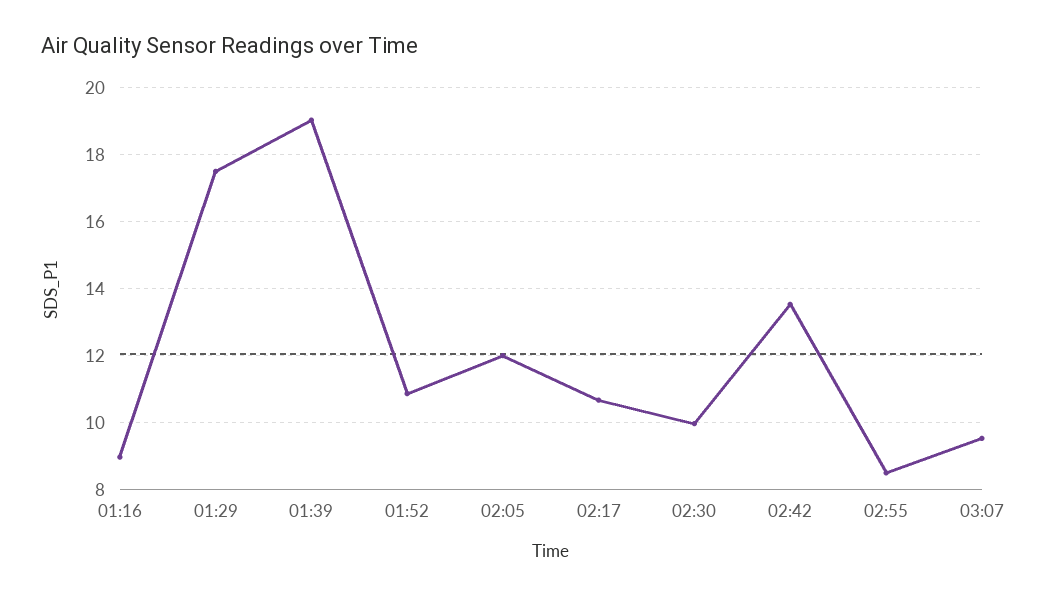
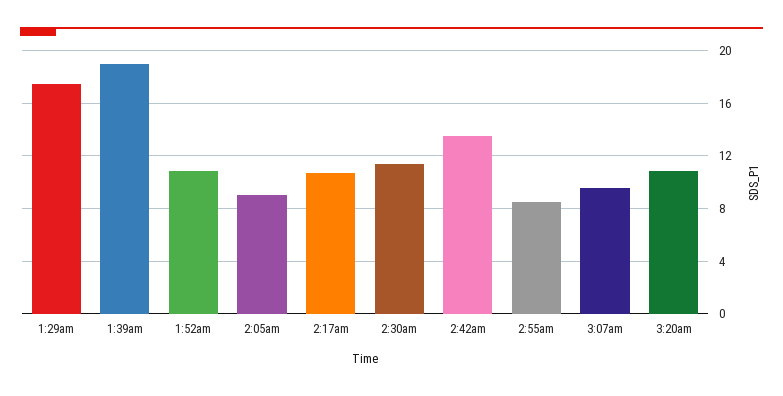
01:16: 9 -> none
02:05: 12 -> 9
02:30: 10 -> 11.5
3:20am: none -> 11

